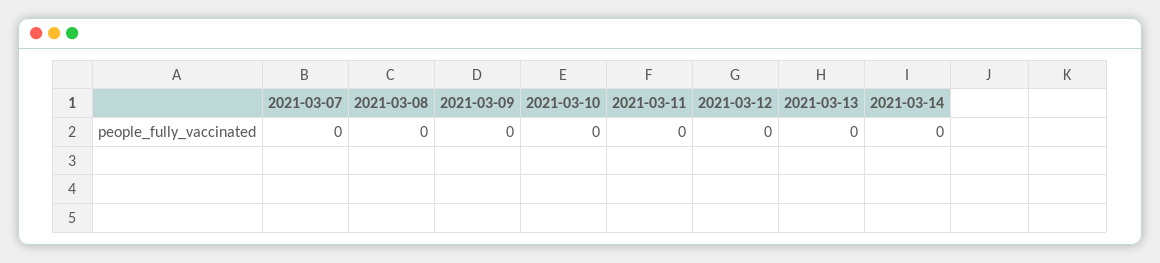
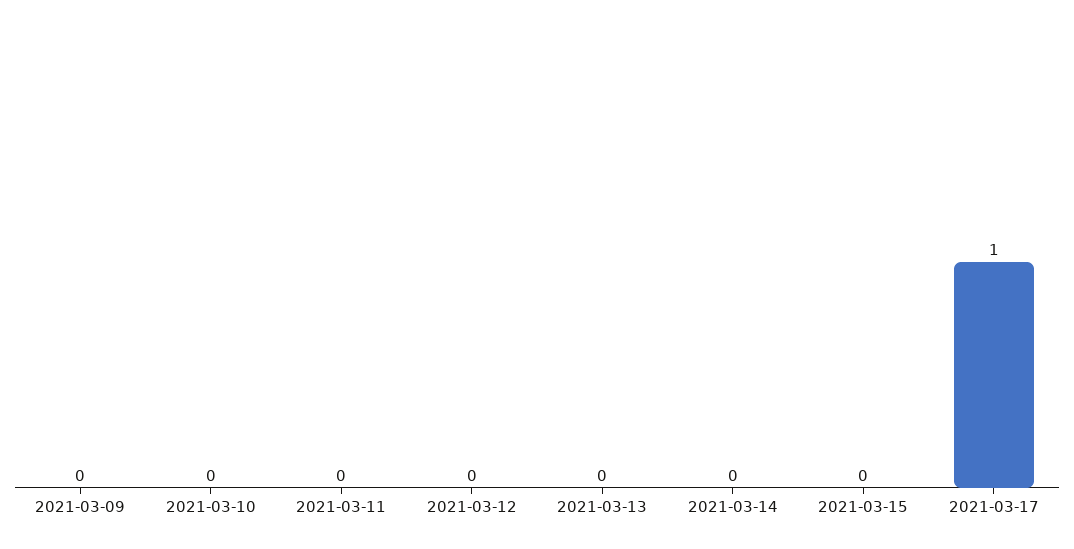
2021-03-07: 0 -> none
2021-03-08: 0 -> none
2021-03-15: none -> 0
2021-03-17: none -> 1

